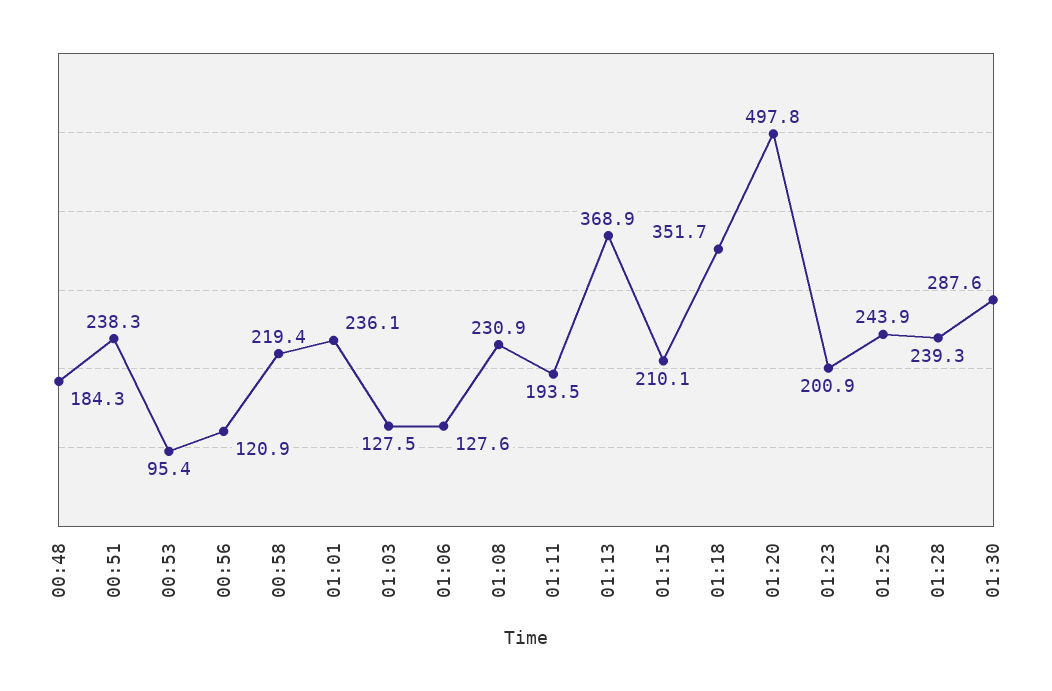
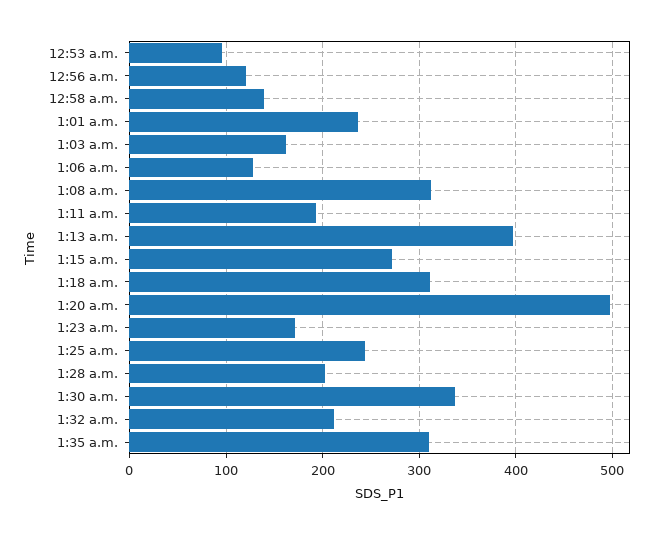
00:48: 184.3 -> none
00:51: 238.3 -> none
00:58: 219.4 -> 140
01:03: 127.5 -> 160
01:08: 230.9 -> 310
01:13: 368.9 -> 400
01:15: 210.1 -> 270
01:18: 351.7 -> 310
01:23: 200.9 -> 170
01:28: 239.3 -> 200
01:30: 287.6 -> 340
1:32 a.m.: none -> 210
1:35 a.m.: none -> 310

